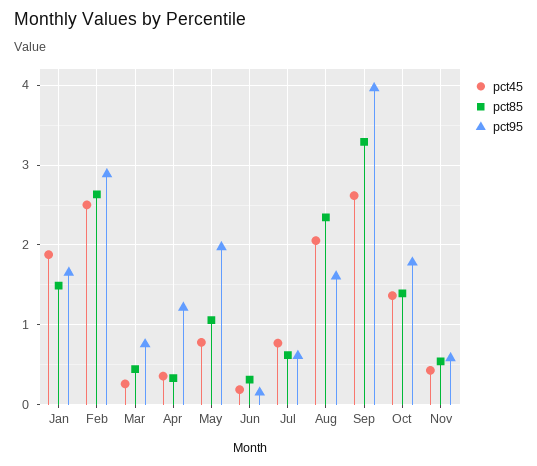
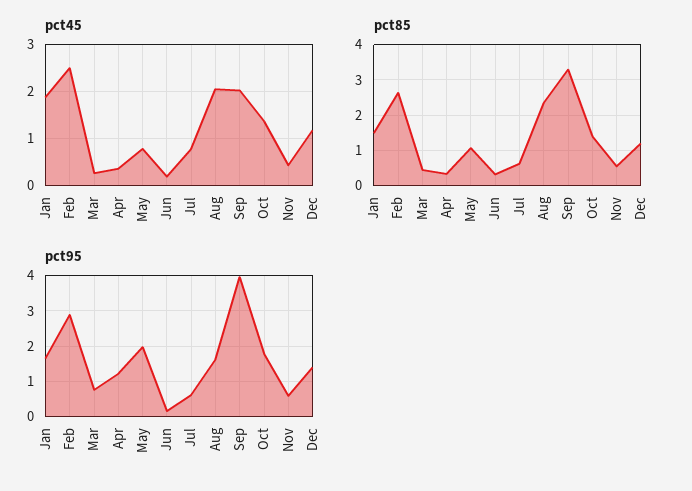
pct45, Sep: 2.6 -> 2
pct45, Dec: none -> 1.2
pct85, Dec: none -> 1.2
pct95, Dec: none -> 1.4

